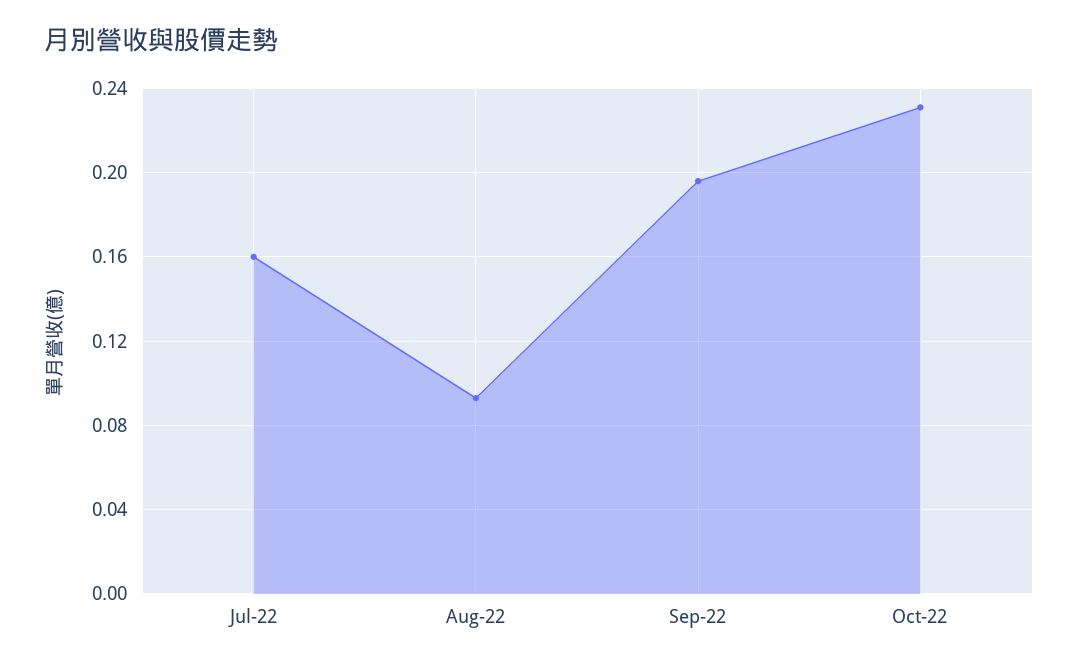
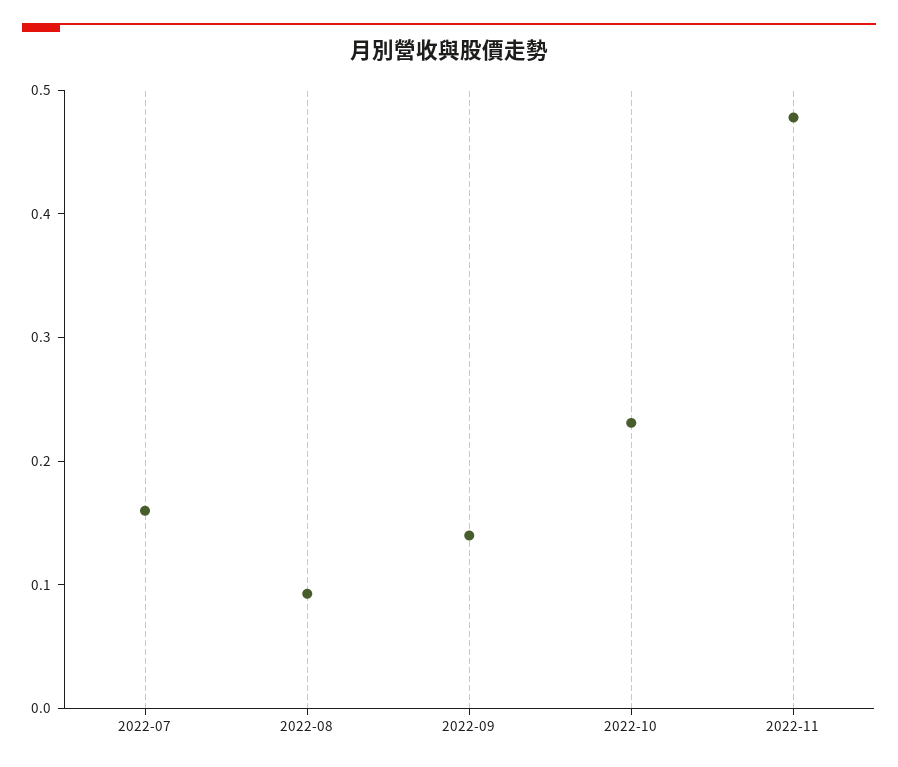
Sep-22: 0.195 -> 0.14
2022-11: none -> 0.48

